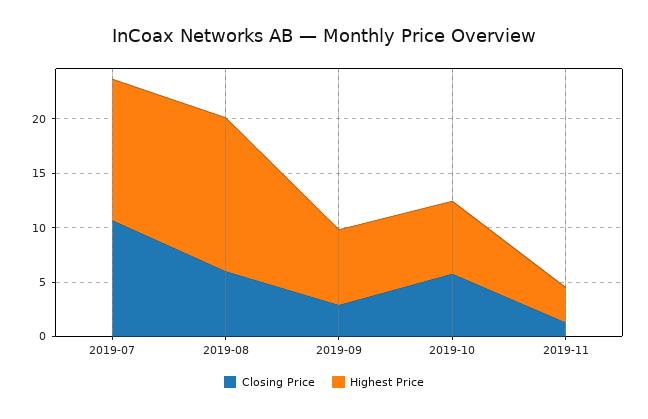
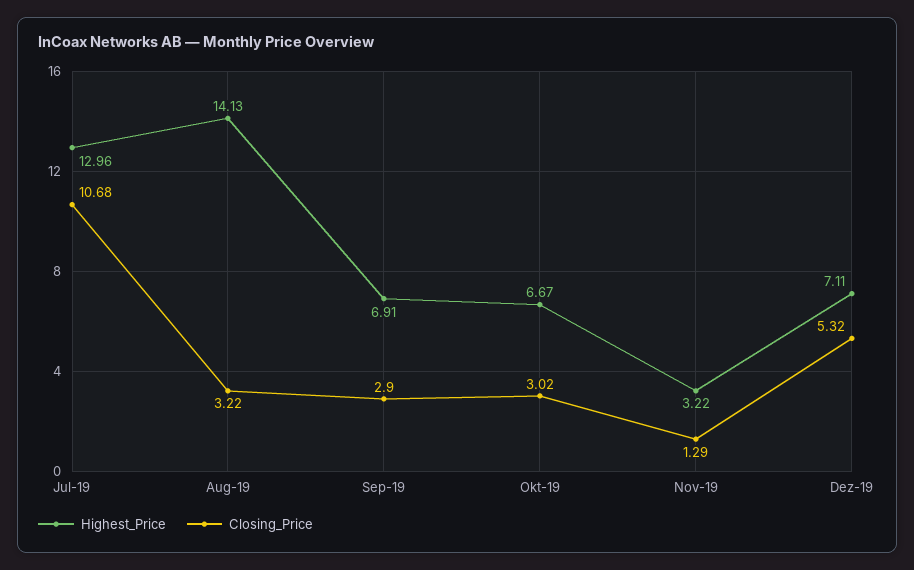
Closing Price, 2019-08: 6 -> 3.22
Closing Price, 2019-10: 6 -> 3.02
Highest Price, Dez-19: none -> 7.11
Closing Price, Dez-19: none -> 5.32

